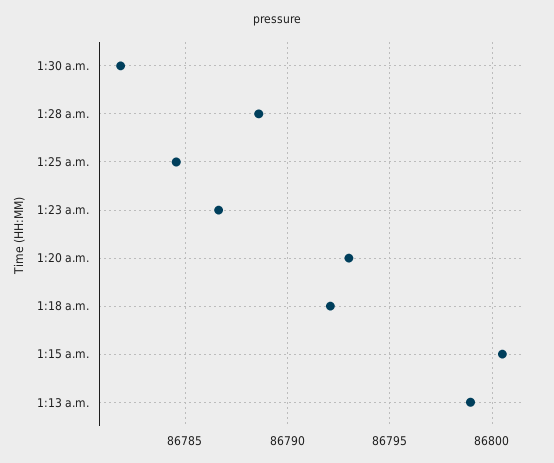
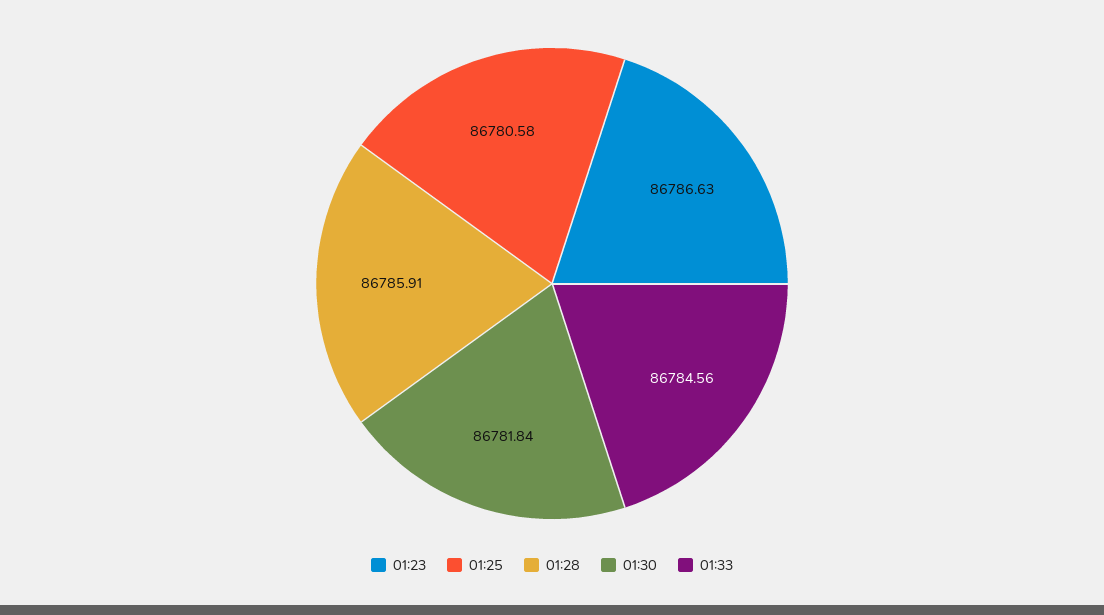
1:28 a.m.: 86788.5 -> 86785.91
1:25 a.m.: 86784.5 -> 86780.58
1:20 a.m.: 86793 -> none
1:18 a.m.: 86792 -> none
1:15 a.m.: 86800.5 -> none
1:13 a.m.: 86799 -> none
01:33: none -> 86784.56

